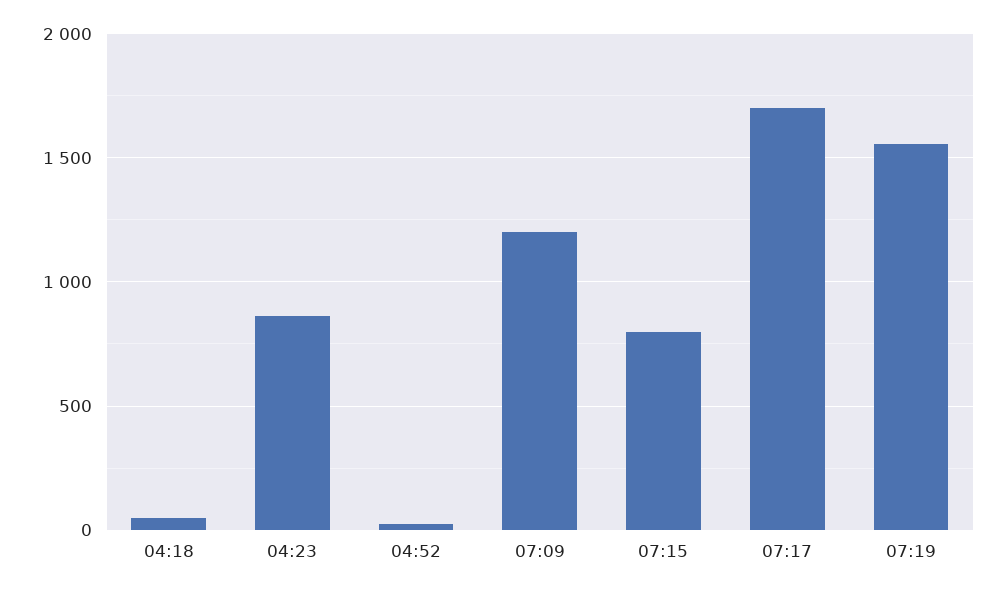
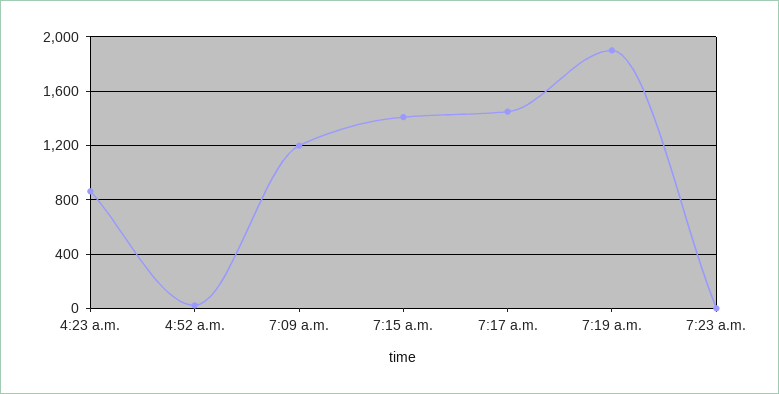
04:18: 50 -> none
07:15: 800 -> 1400
07:17: 1700 -> 1450
07:19: 1550 -> 1900
7:23 a.m.: none -> 0

